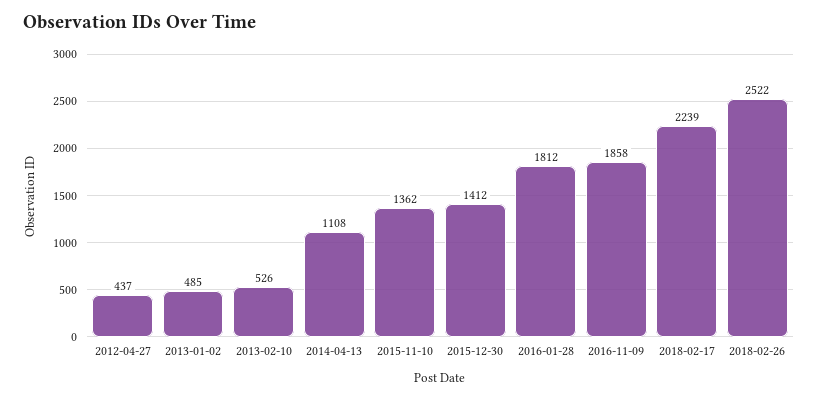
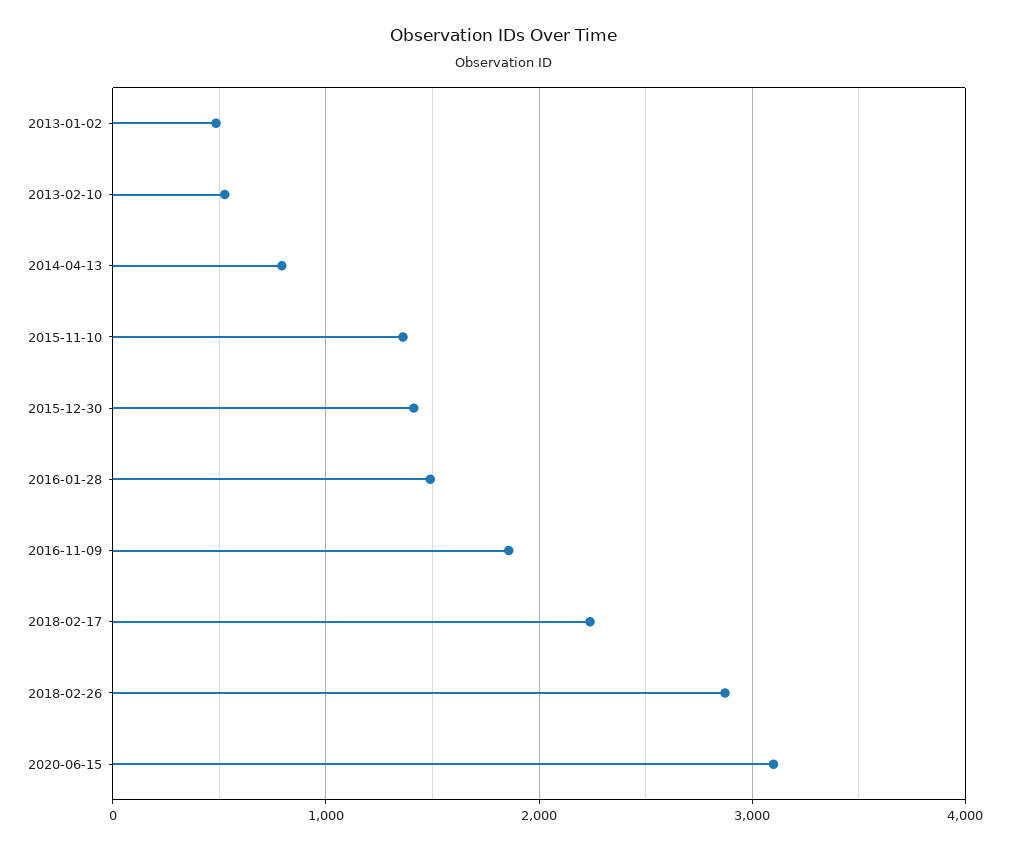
2012-04-27: 437 -> none
2014-04-13: 1108 -> 800
2016-01-28: 1812 -> 1500
2018-02-26: 2522 -> 2900
2020-06-15: none -> 3100

